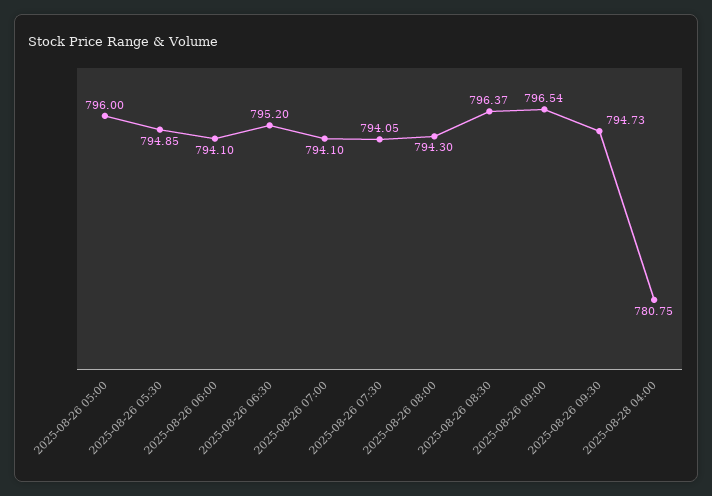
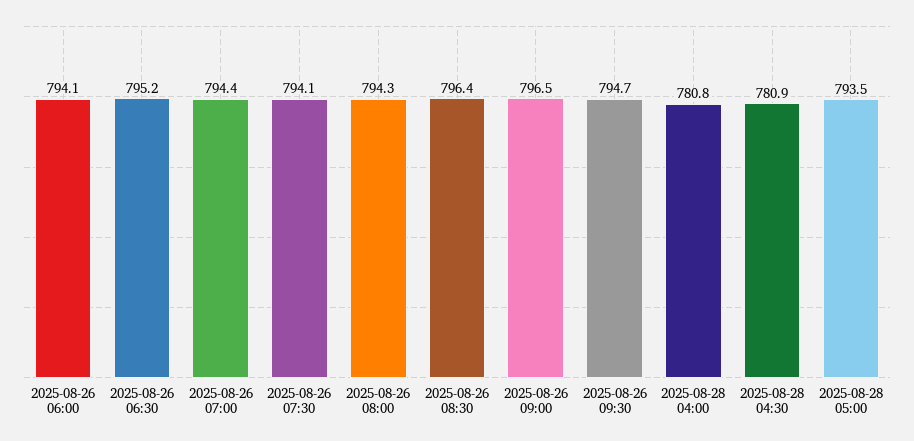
2025-08-26 05:00: 796 -> none
2025-08-26 05:30: 794.85 -> none
2025-08-26 07:00: 794.1 -> 794.4
2025-08-28 04:30: none -> 780.9
2025-08-28 05:00: none -> 793.5

